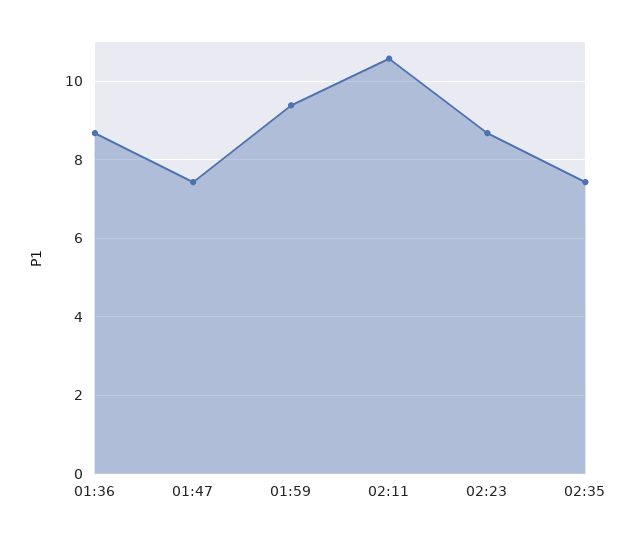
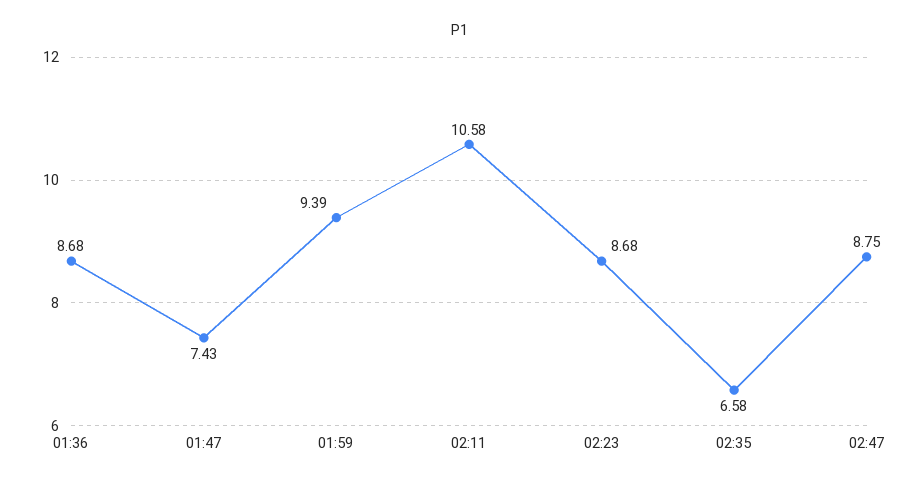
02:35: 7.4 -> 6.58
02:47: none -> 8.75

